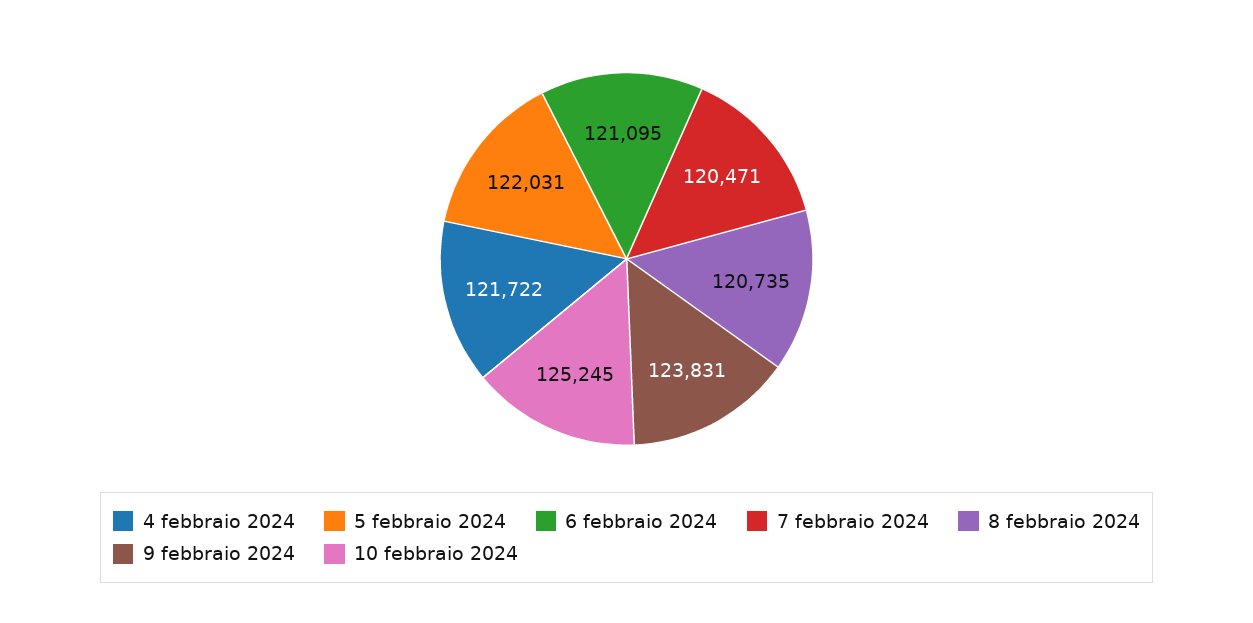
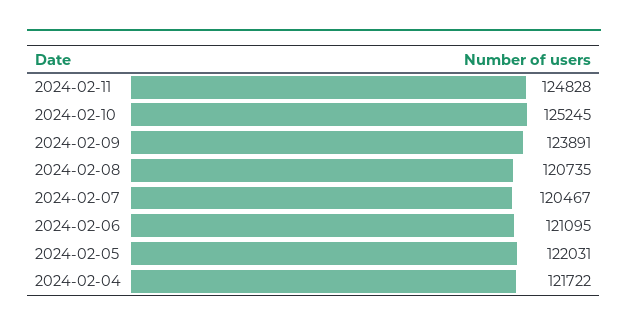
7 febbraio 2024: 120471 -> 120467
9 febbraio 2024: 123831 -> 123891
2024-02-11: none -> 124828

